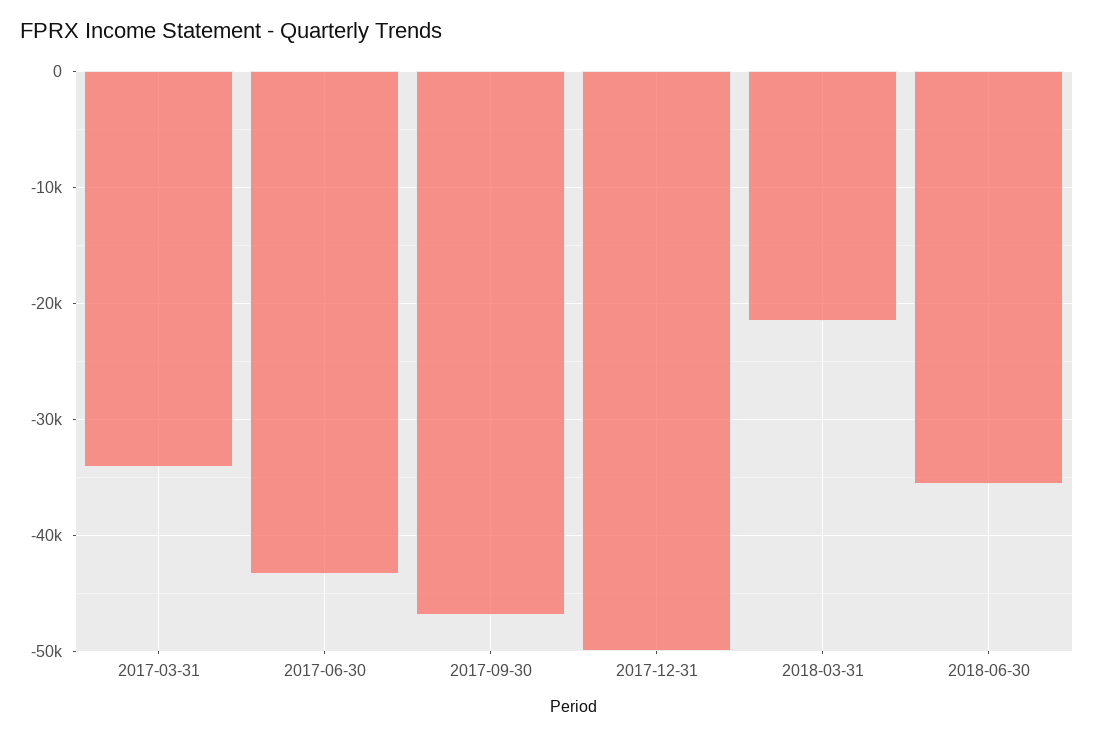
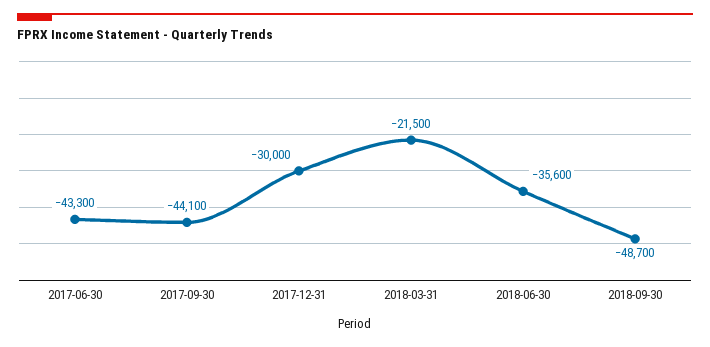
2017-03-31: -34000 -> none
2017-09-30: -47000 -> -44100
2017-12-31: -50000 -> -30000
2018-09-30: none -> -48700

